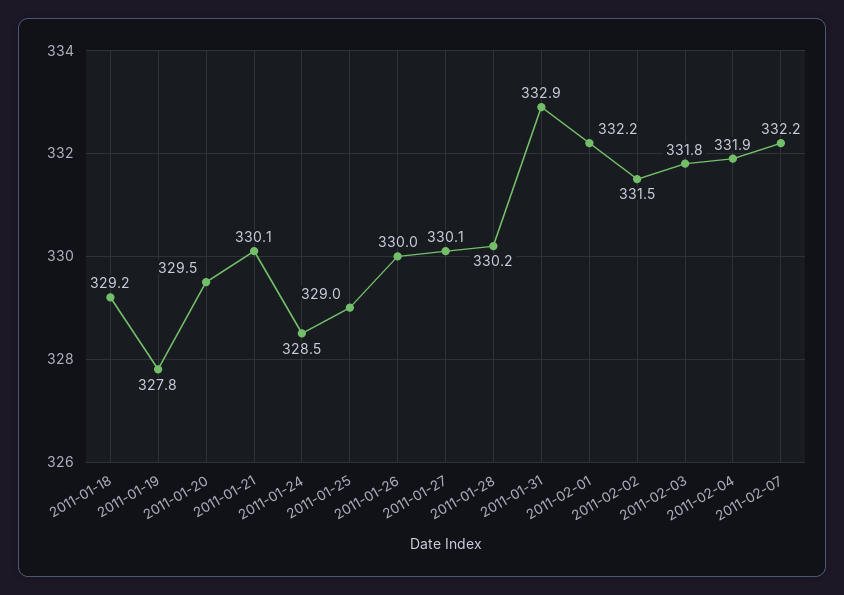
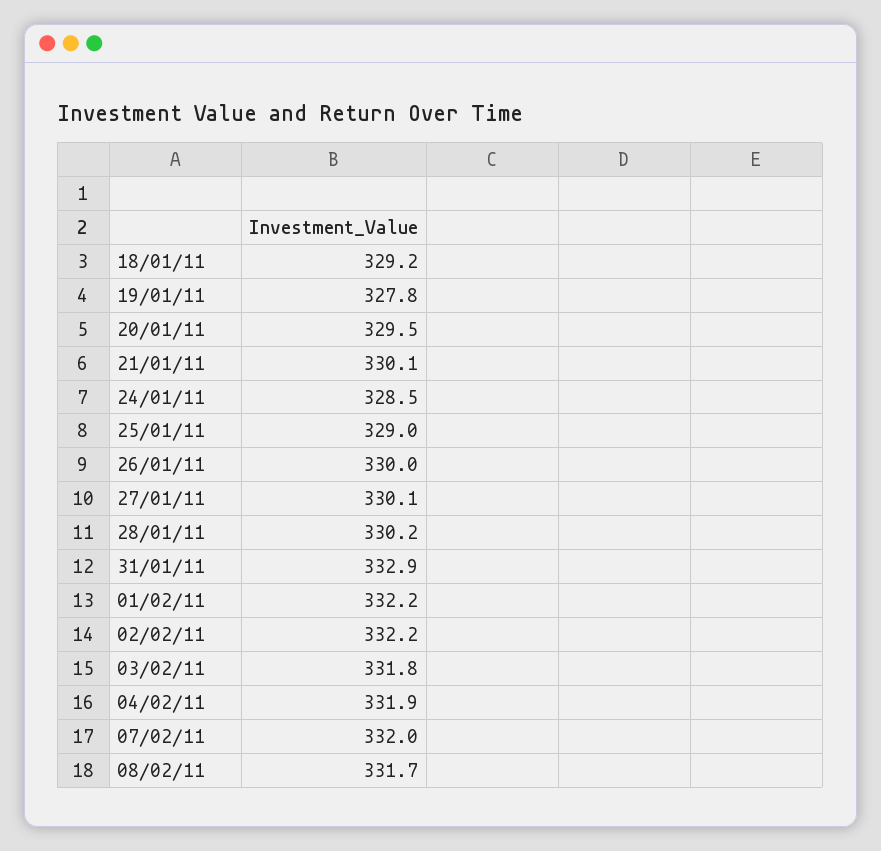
2011-02-02: 331.5 -> 332.2
2011-02-07: 332.2 -> 332
08/02/11: none -> 331.7

